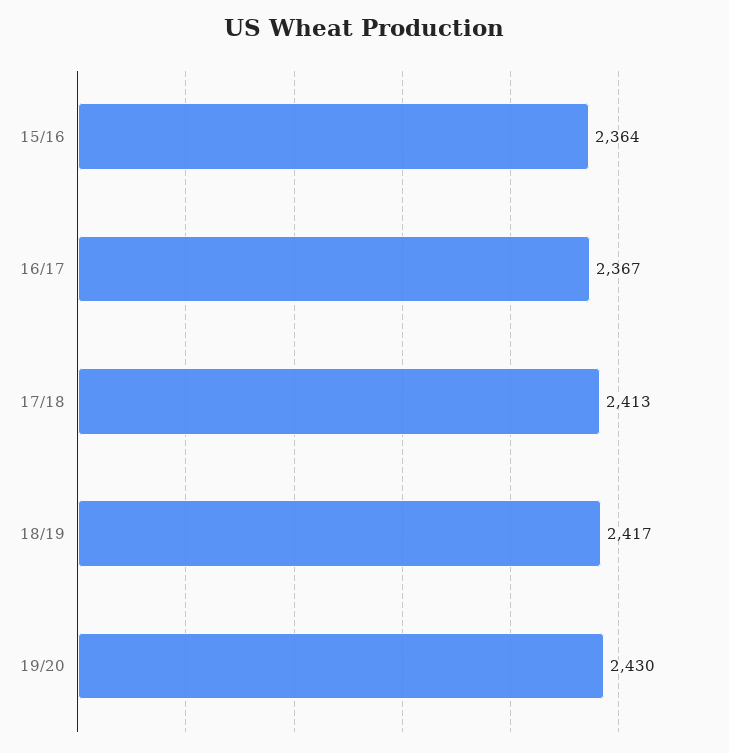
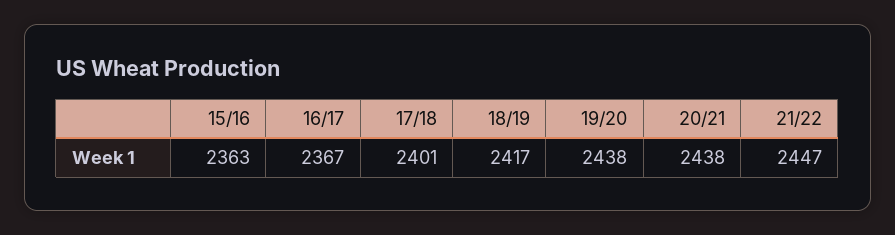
15/16: 2364 -> 2363
17/18: 2413 -> 2401
19/20: 2430 -> 2438
20/21: none -> 2438
21/22: none -> 2447

